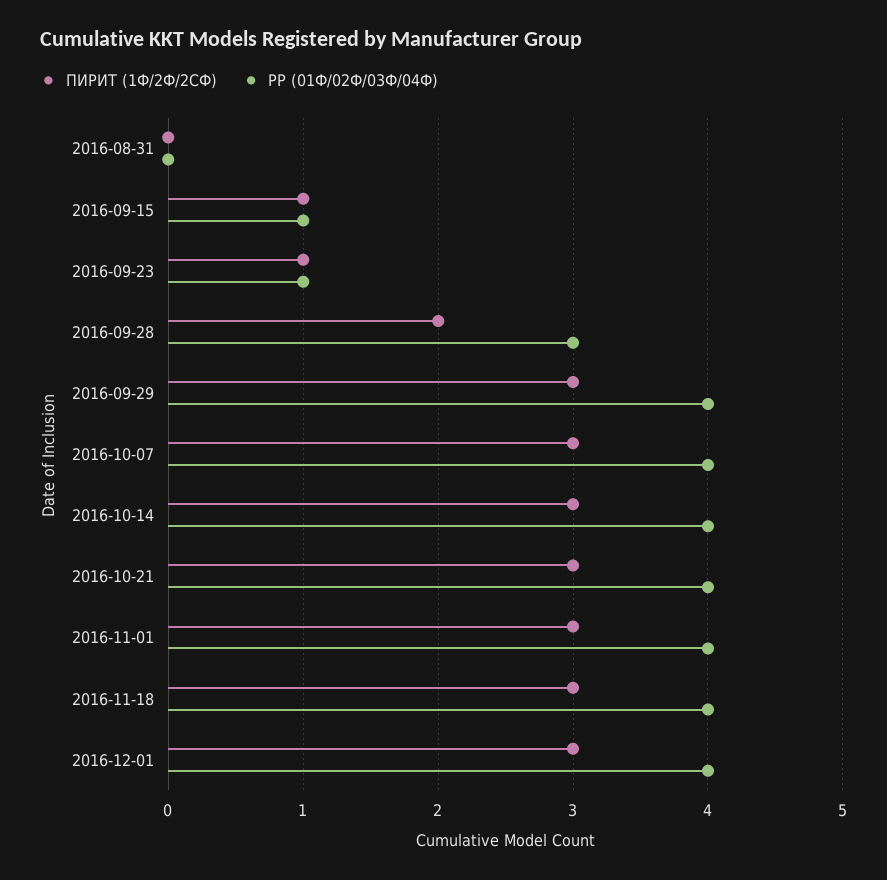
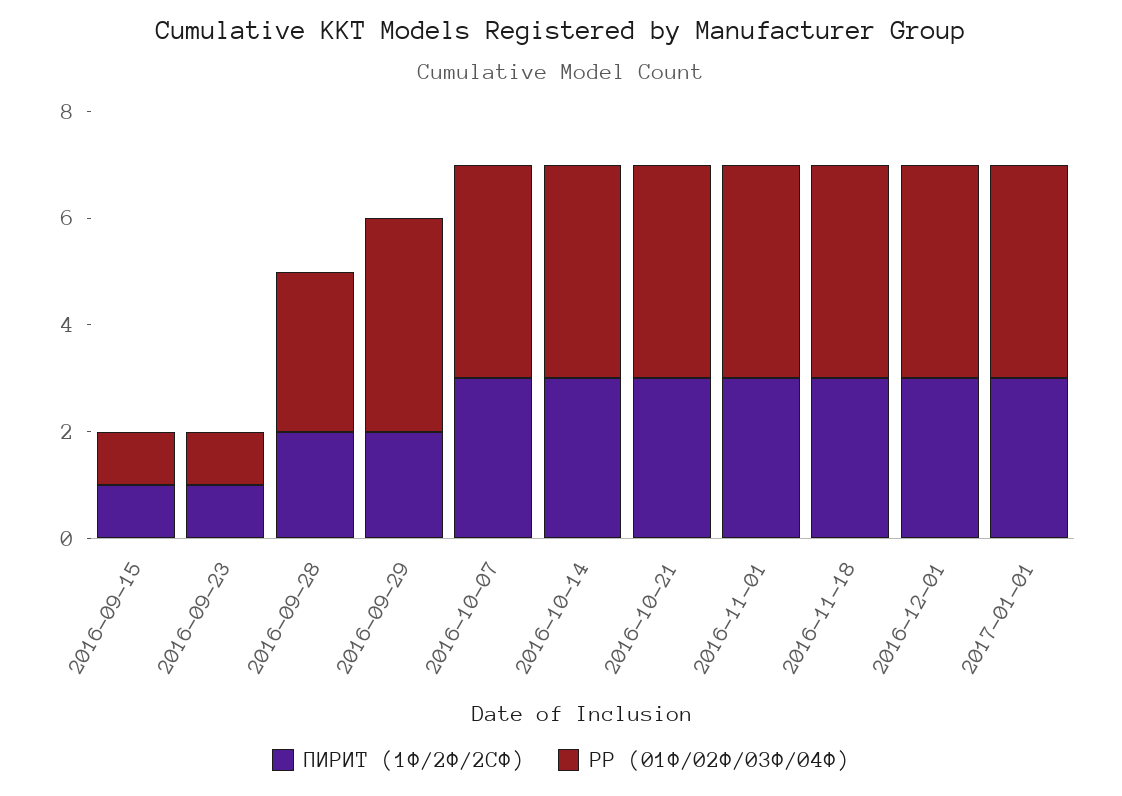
ПИРИТ (1Ф/2Ф/2СФ), 2016-08-31: 0 -> none
РР (01Ф/02Ф/03Ф/04Ф), 2016-08-31: 0 -> none
ПИРИТ (1Ф/2Ф/2СФ), 2016-09-29: 3 -> 2
ПИРИТ (1Ф/2Ф/2СФ), 2017-01-01: none -> 3
РР (01Ф/02Ф/03Ф/04Ф), 2017-01-01: none -> 4

